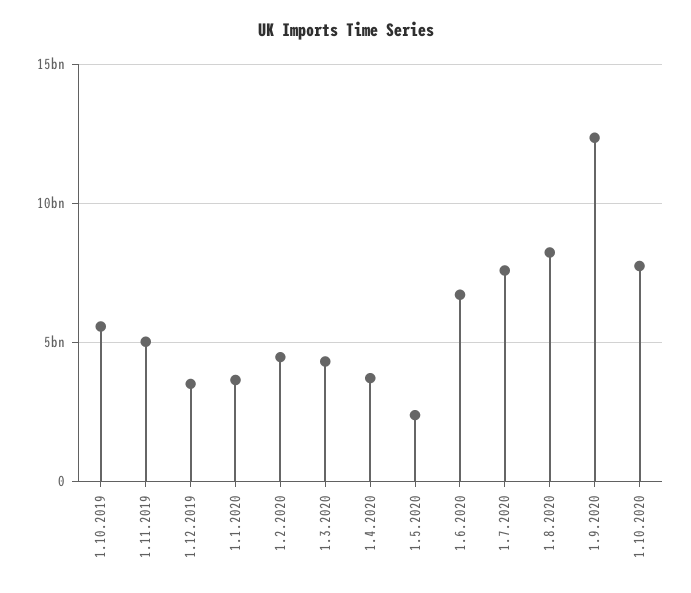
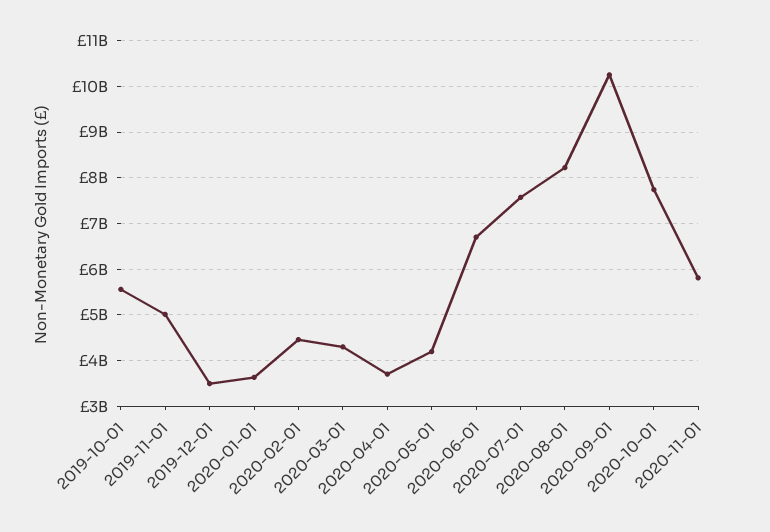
1.5.2020: 2500000000 -> 4200000000
1.9.2020: 12500000000 -> 10200000000
2020-11-01: none -> 5800000000

